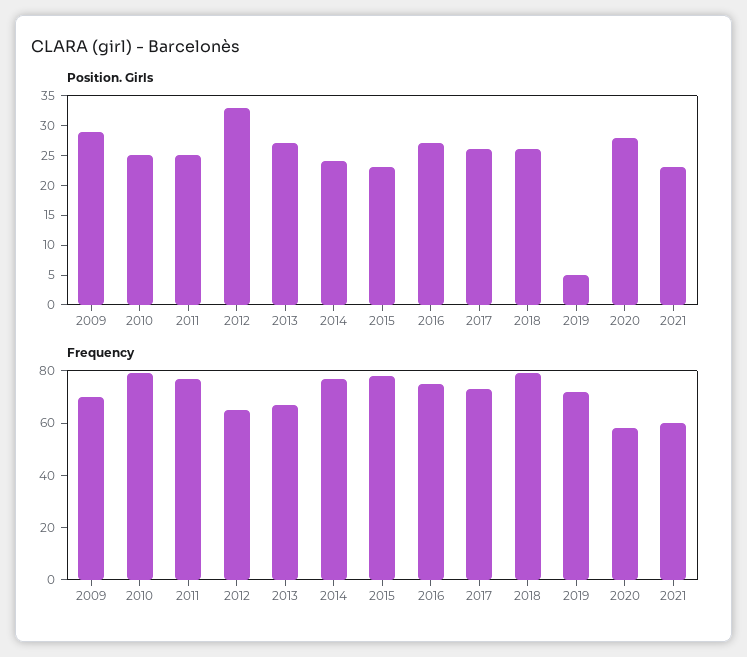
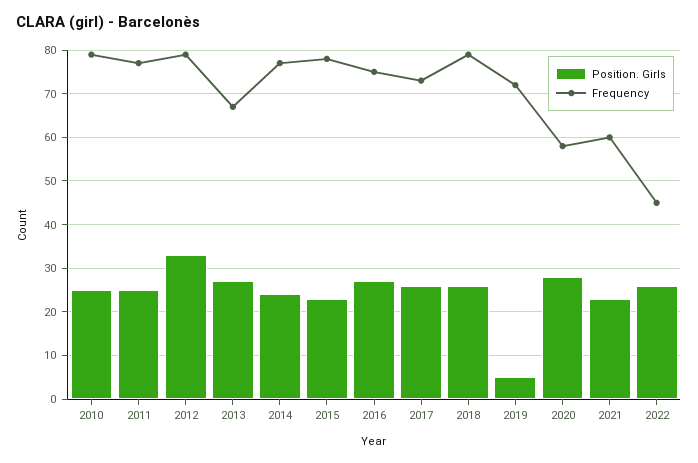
Position. Girls, 2009: 30 -> none
Frequency, 2009: 70 -> none
Frequency, 2012: 65 -> 80
Position. Girls, 2022: none -> 25
Frequency, 2022: none -> 45

